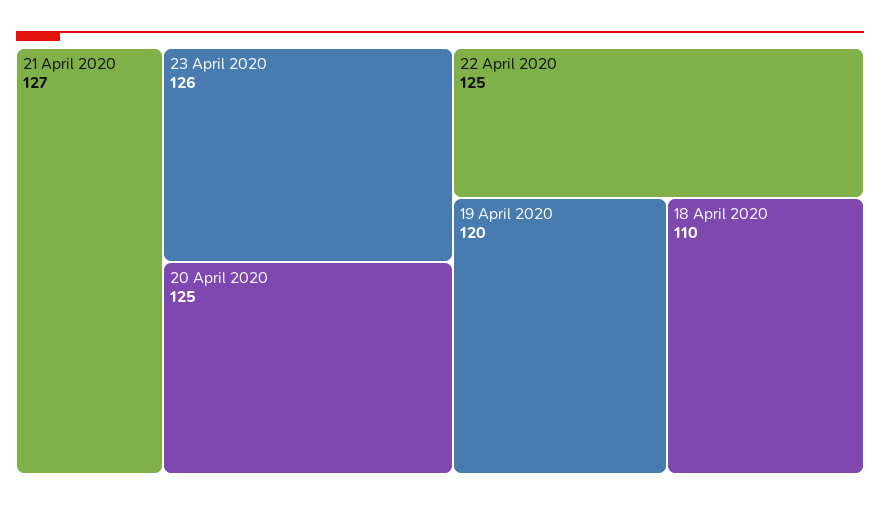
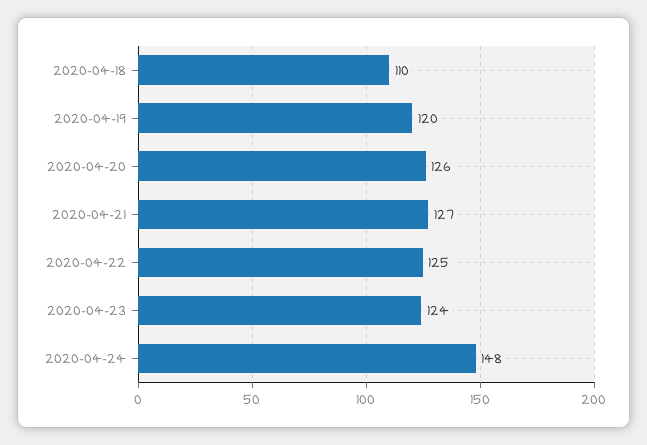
23 April 2020: 126 -> 124
20 April 2020: 125 -> 126
2020-04-24: none -> 148

